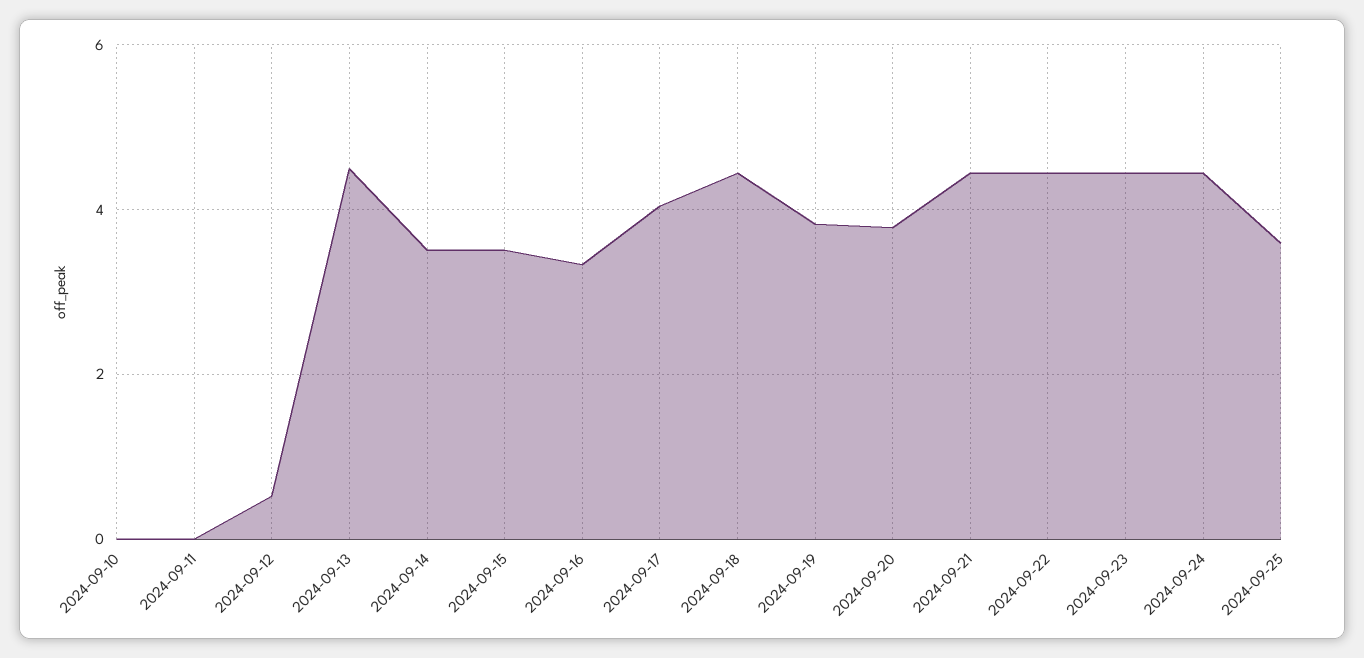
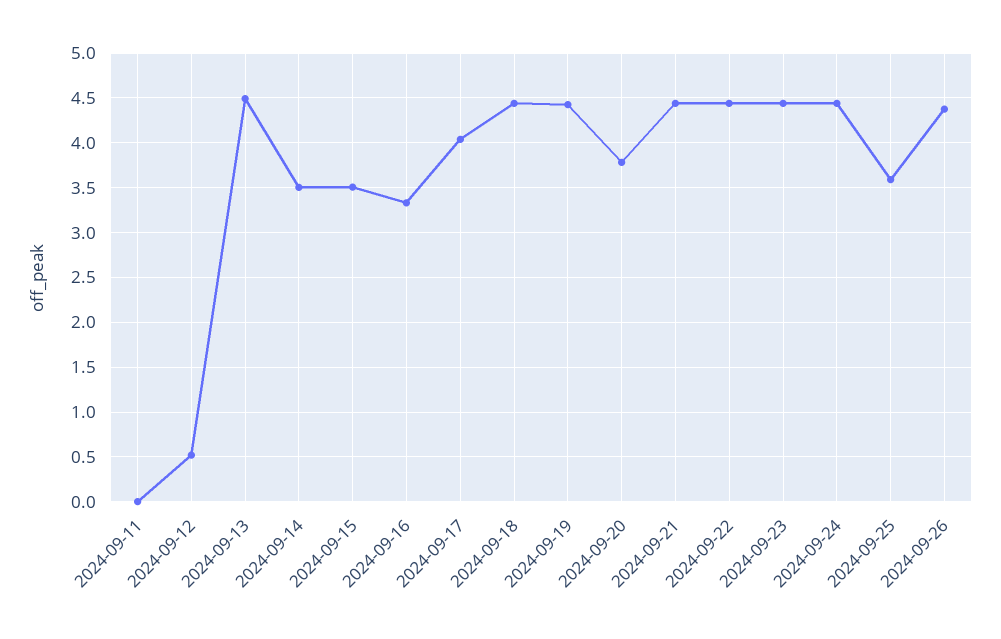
2024-09-10: 0 -> none
2024-09-19: 3.8 -> 4.4
2024-09-26: none -> 4.4

